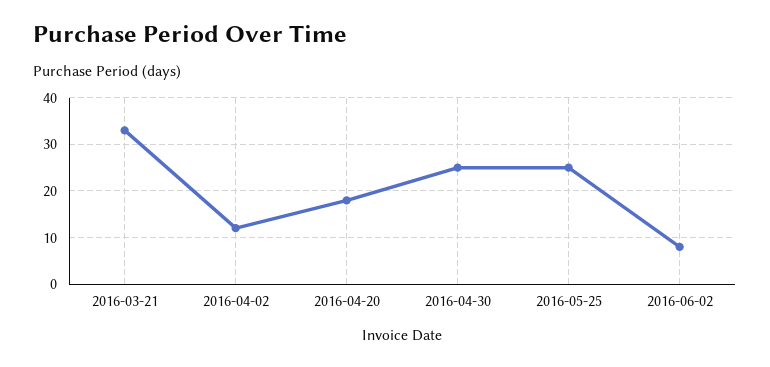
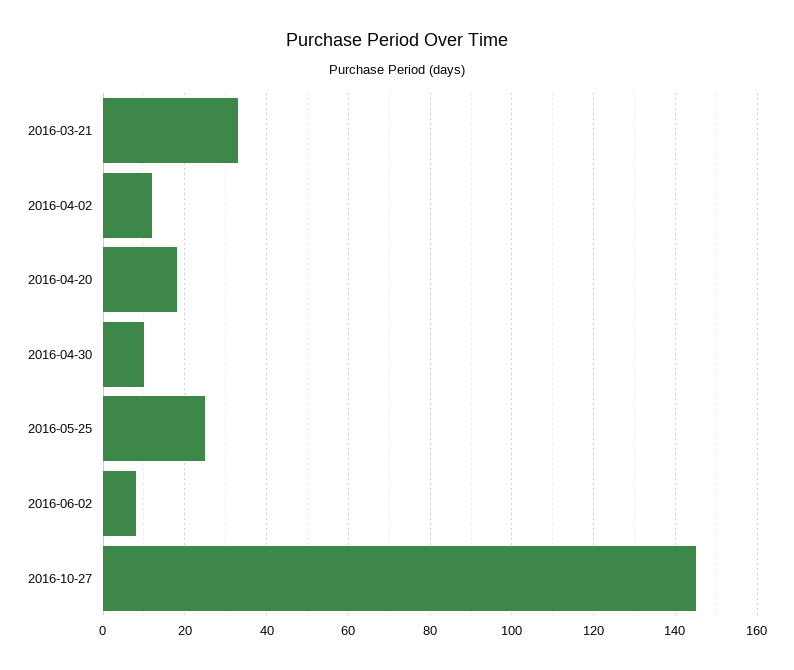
2016-04-30: 25 -> 10
2016-10-27: none -> 145

